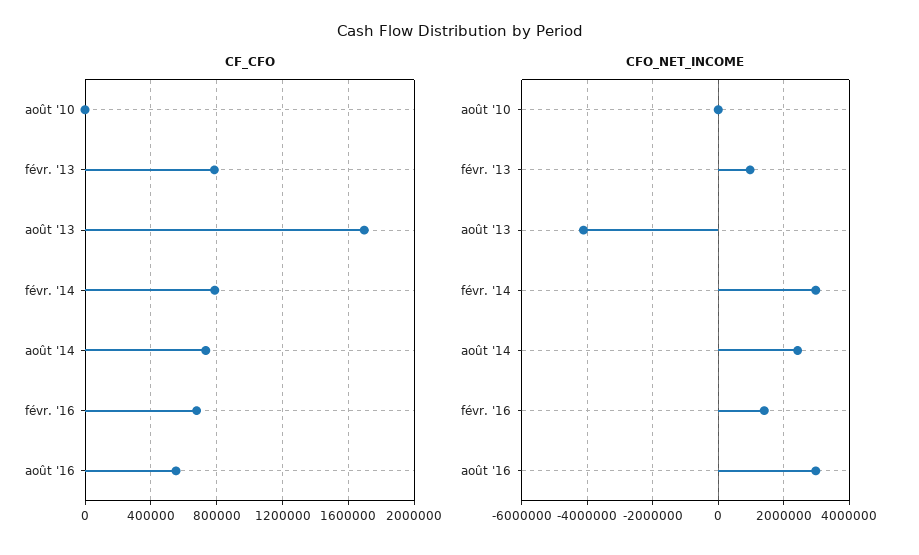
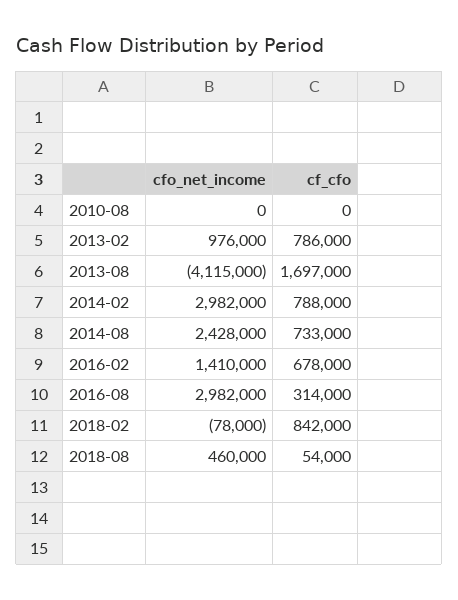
CF_CFO, août '16: 550000 -> 314000
CFO_NET_INCOME, 2018-02: none -> -78000
CF_CFO, 2018-02: none -> 842000
CFO_NET_INCOME, 2018-08: none -> 460000
CF_CFO, 2018-08: none -> 54000

